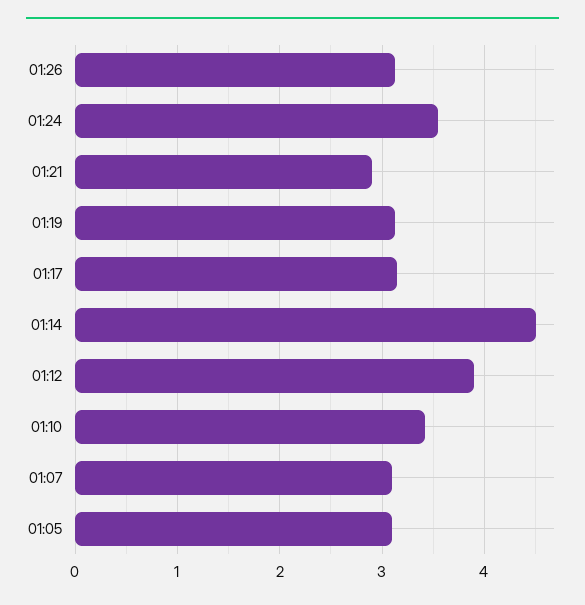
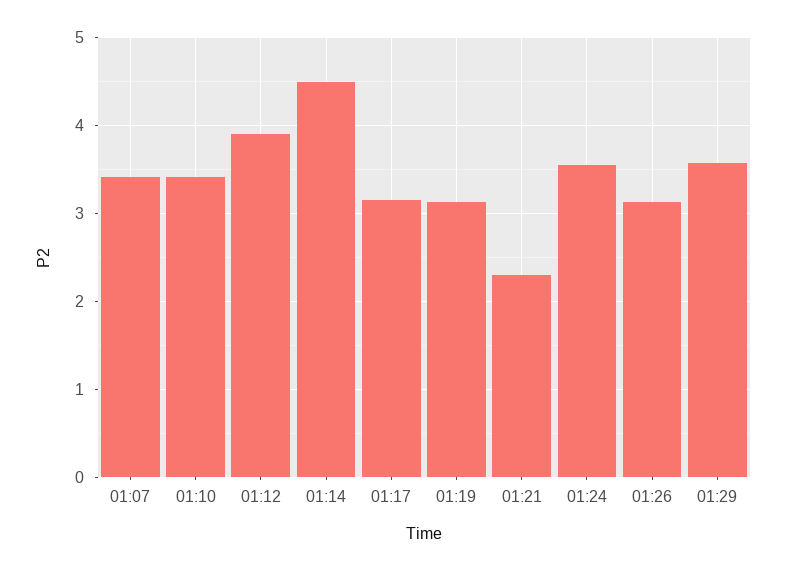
01:21: 2.9 -> 2.3
01:07: 3.1 -> 3.4
01:05: 3.1 -> none
01:29: none -> 3.6

